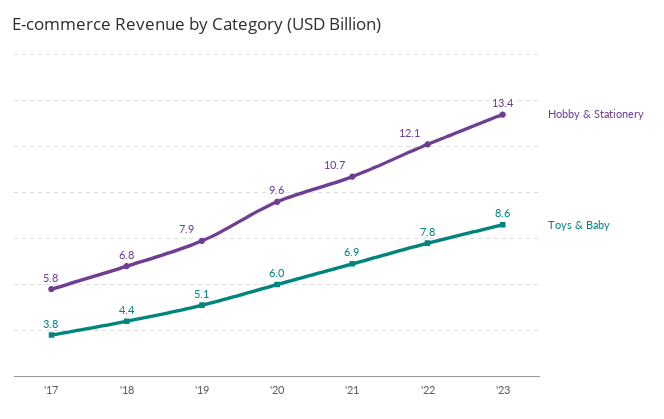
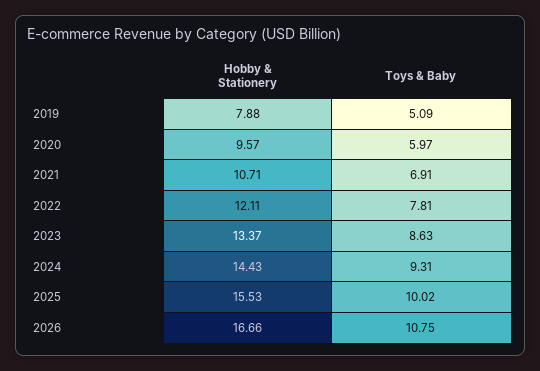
Hobby & Stationery, '17: 5.8 -> none
Toys & Baby, '17: 3.8 -> none
Hobby & Stationery, '18: 6.8 -> none
Toys & Baby, '18: 4.4 -> none
Hobby & Stationery, 2024: none -> 14.43
Toys & Baby, 2024: none -> 9.31
Hobby & Stationery, 2025: none -> 15.53
Toys & Baby, 2025: none -> 10.02
Hobby & Stationery, 2026: none -> 16.66
Toys & Baby, 2026: none -> 10.75

